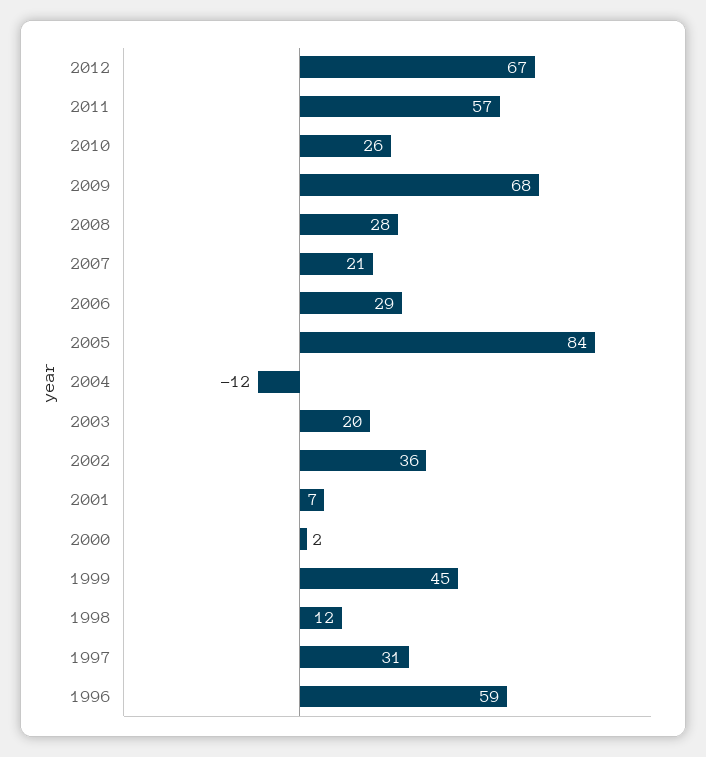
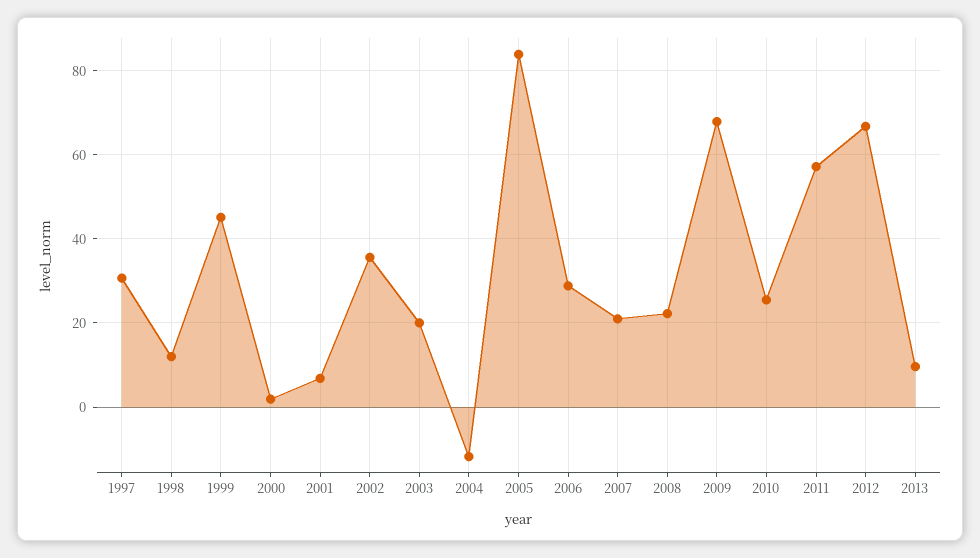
2008: 28 -> 22
1996: 59 -> none
2013: none -> 10

